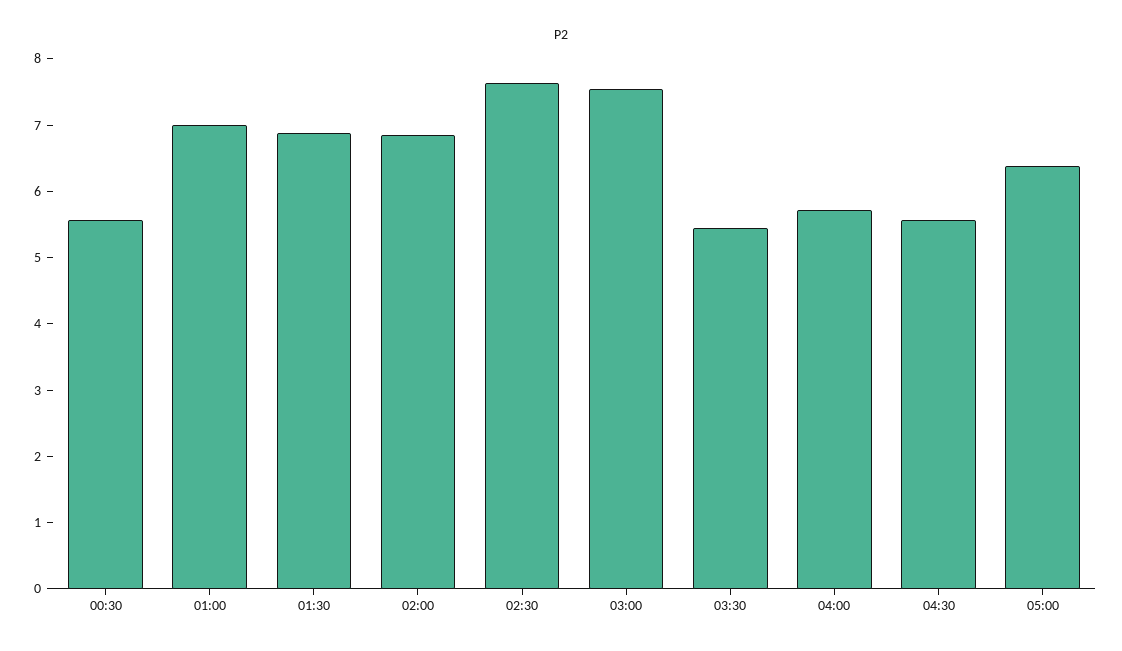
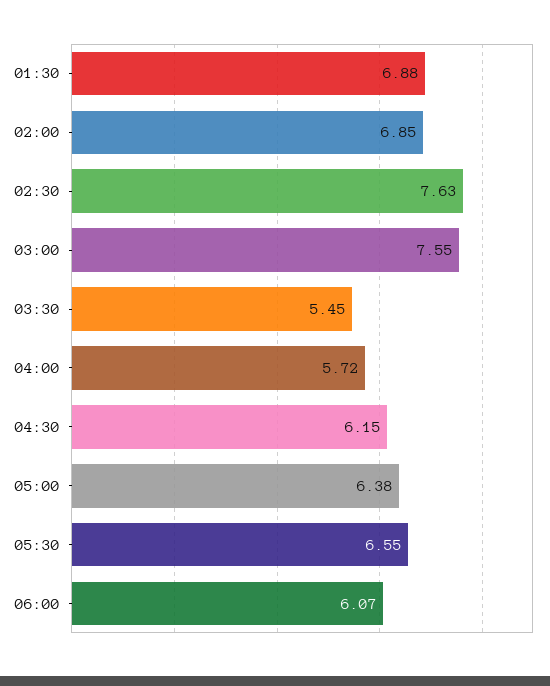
00:30: 5.6 -> none
01:00: 7 -> none
04:30: 5.6 -> 6.15
05:30: none -> 6.55
06:00: none -> 6.07

